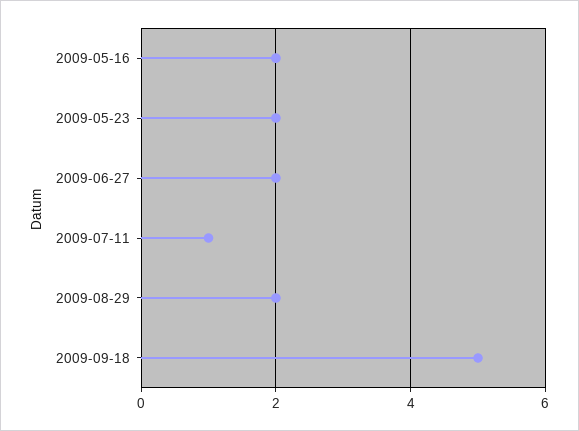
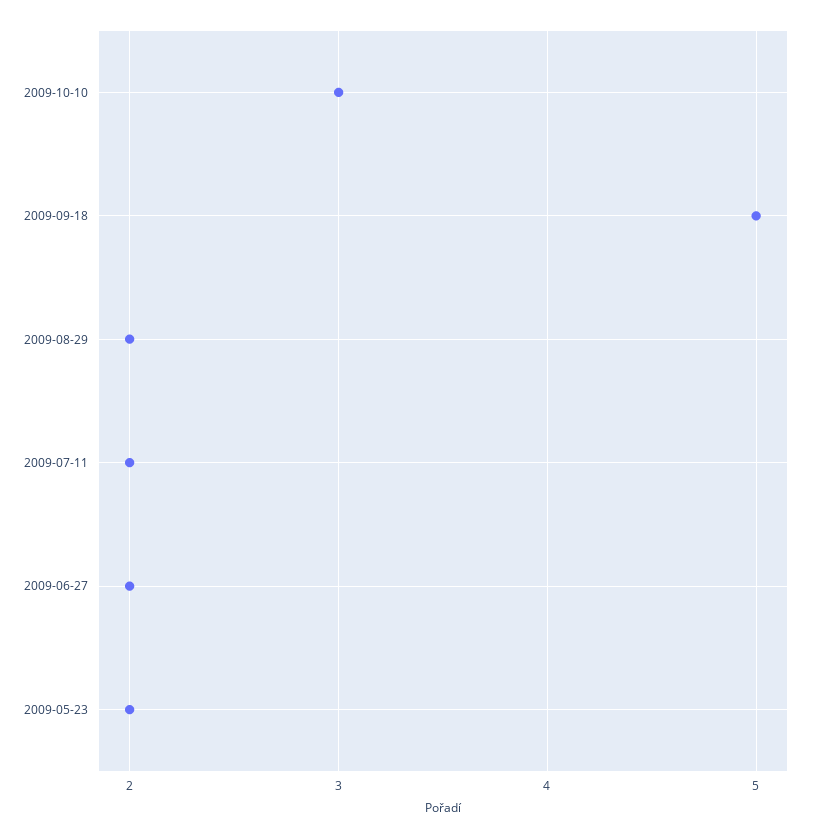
2009-05-16: 2 -> none
2009-07-11: 1 -> 2
2009-10-10: none -> 3

